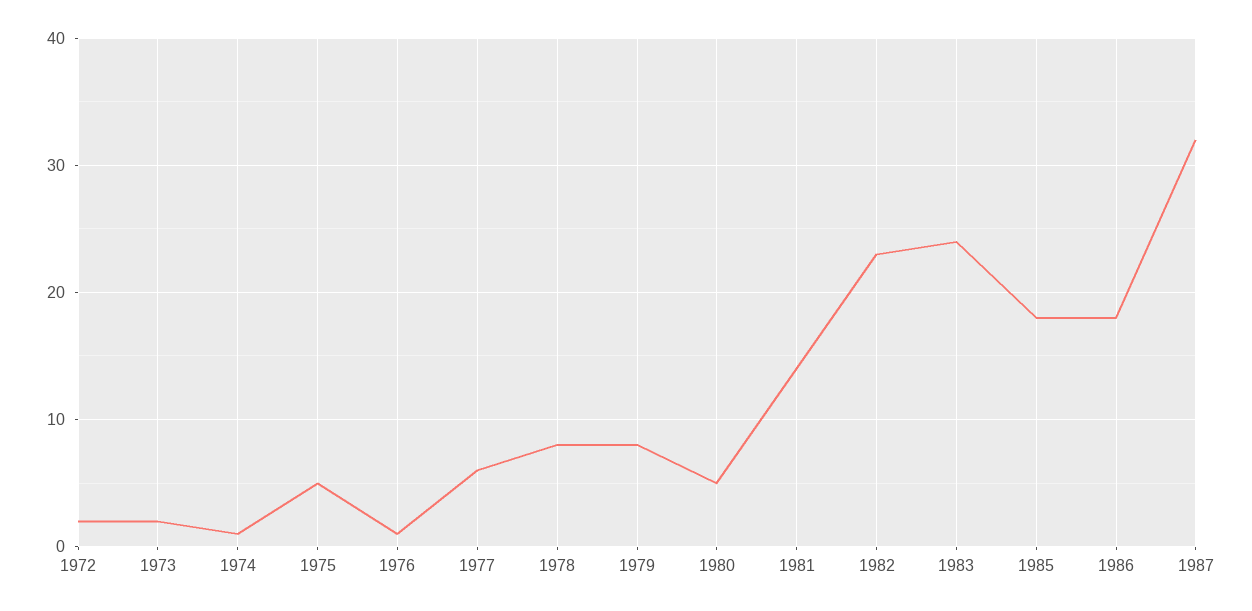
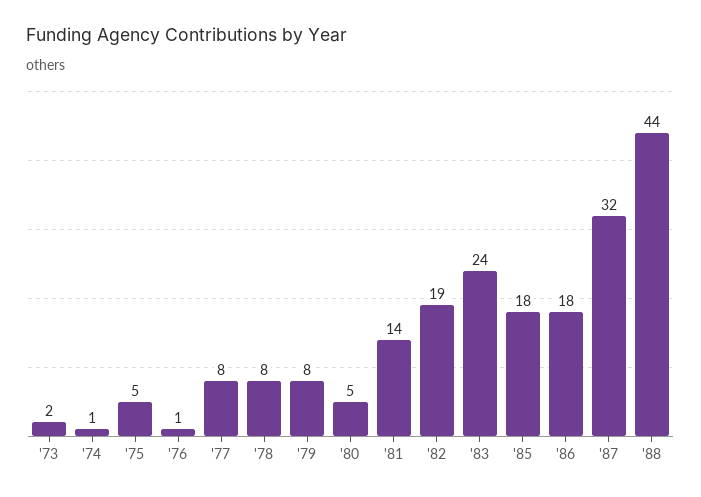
1972: 2 -> none
1977: 6 -> 8
1982: 23 -> 19
'88: none -> 44

